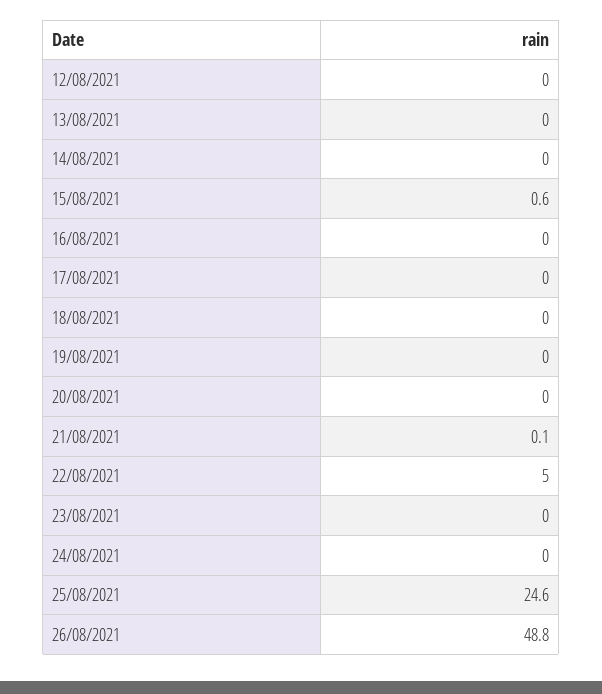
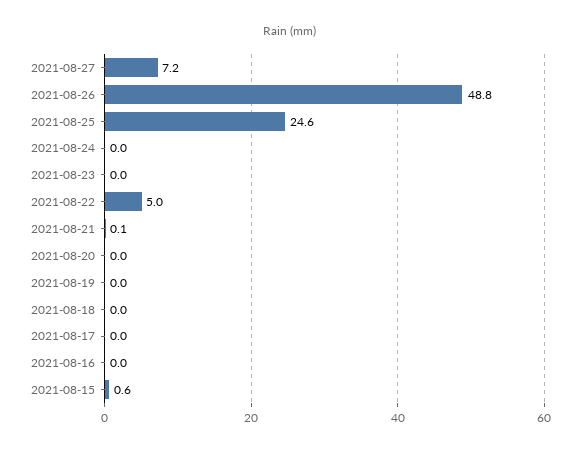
12/08/2021: 0 -> none
13/08/2021: 0 -> none
14/08/2021: 0 -> none
2021-08-27: none -> 7.2

